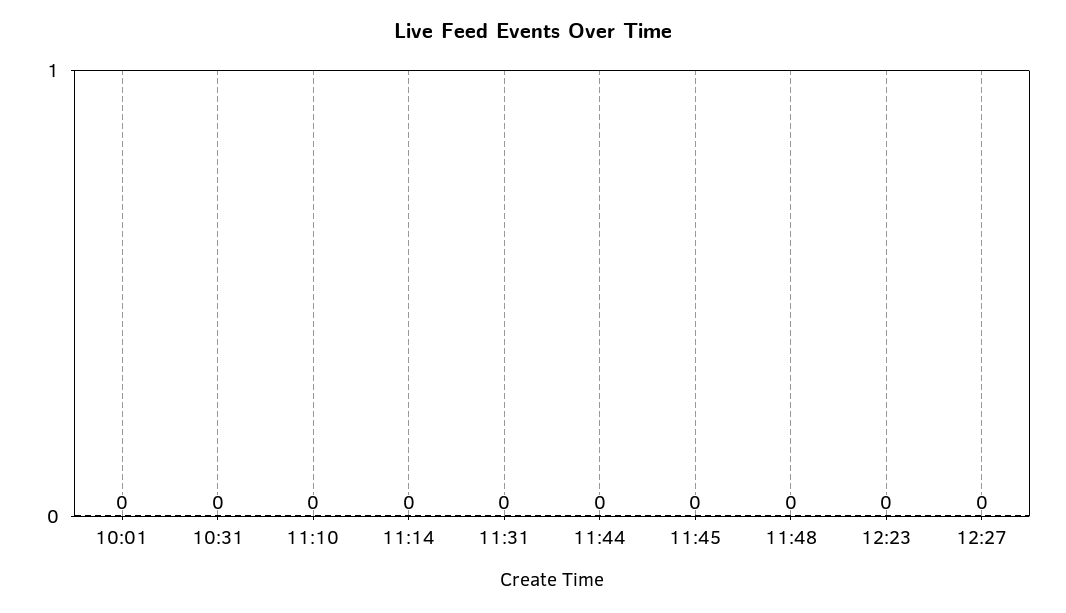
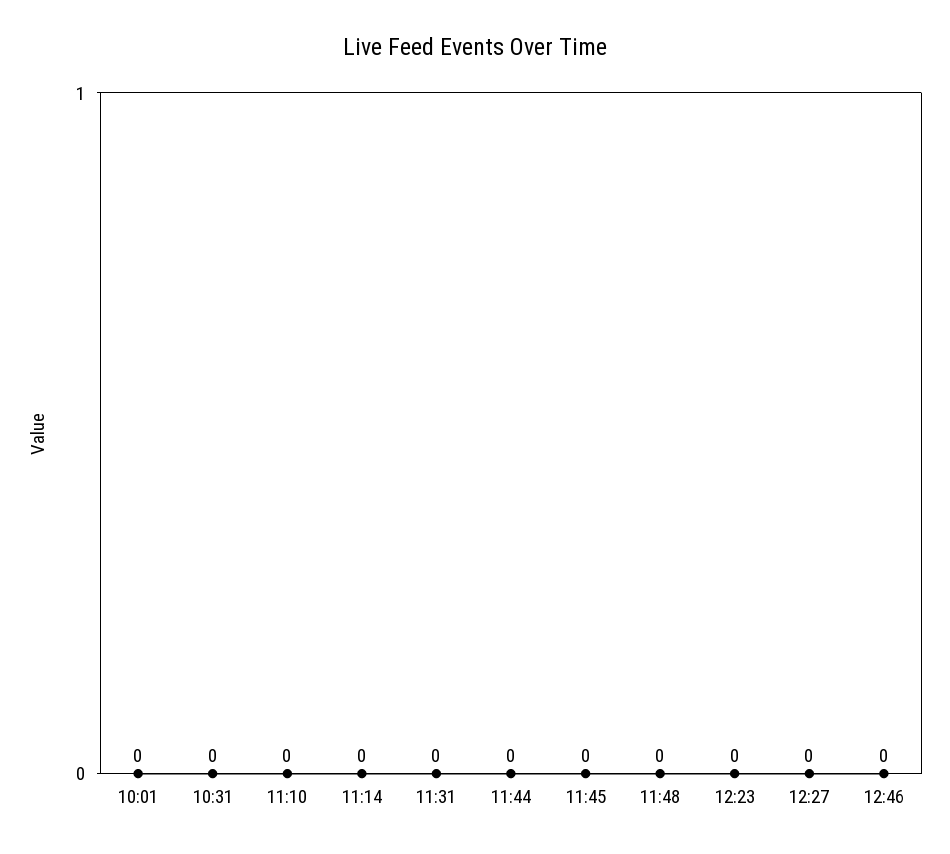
12:46: none -> 0

